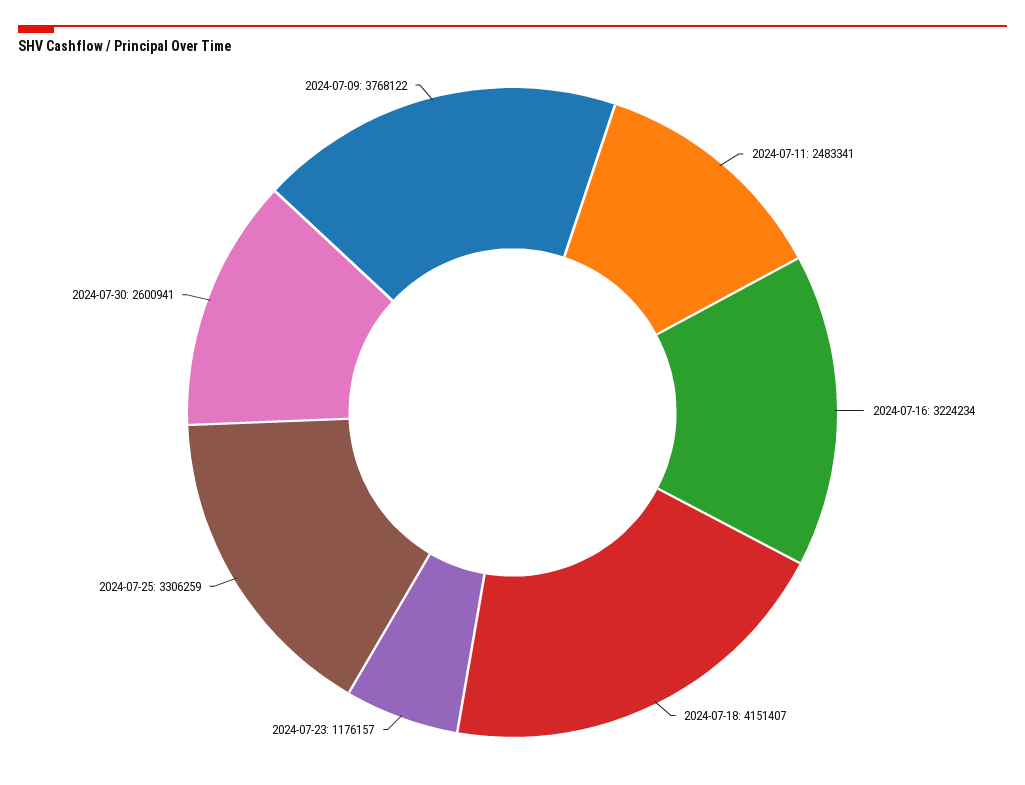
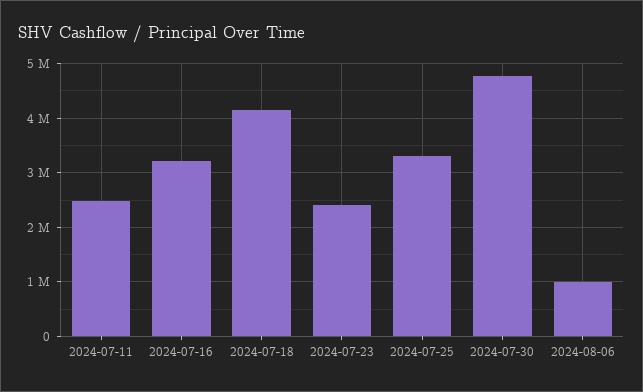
2024-07-23: 1176157 -> 2400000
2024-07-30: 2600941 -> 4800000
2024-07-09: 3768122 -> none
2024-08-06: none -> 1000000

